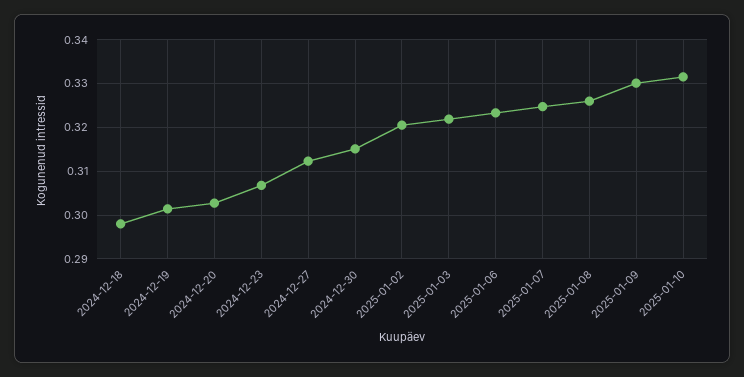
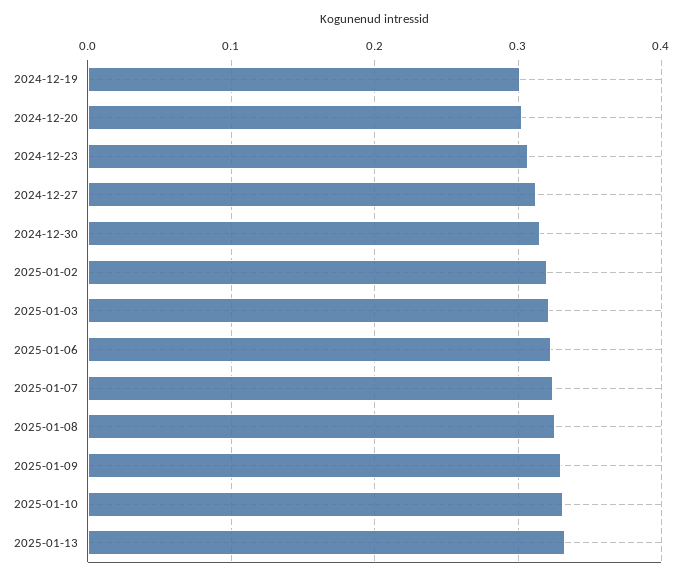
2024-12-18: 0.298 -> none
2025-01-13: none -> 0.33

